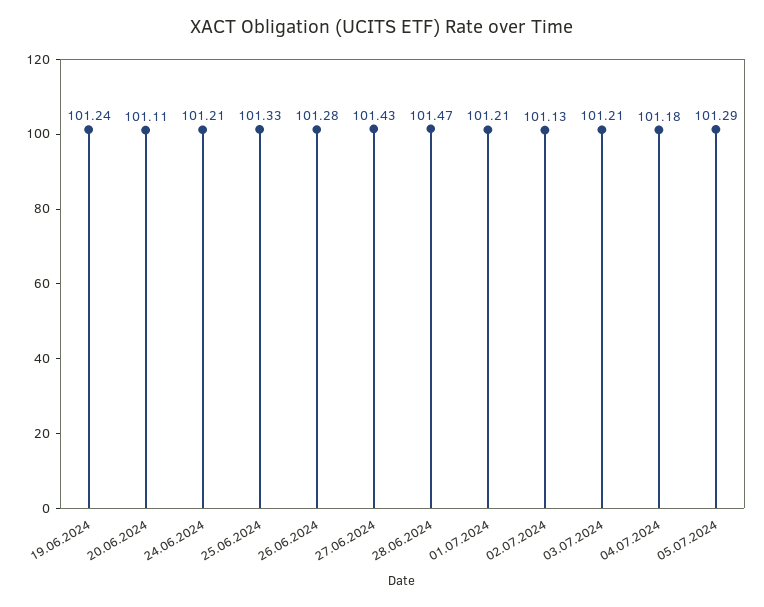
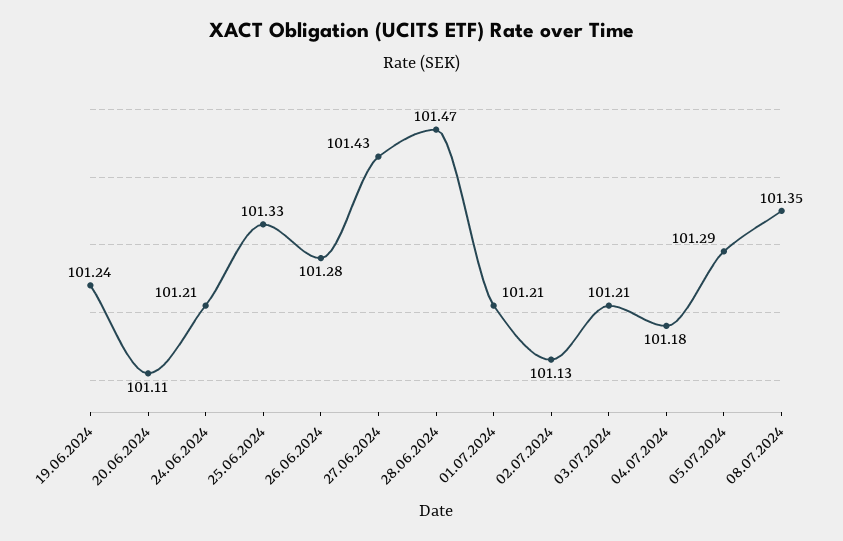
08.07.2024: none -> 101.35

